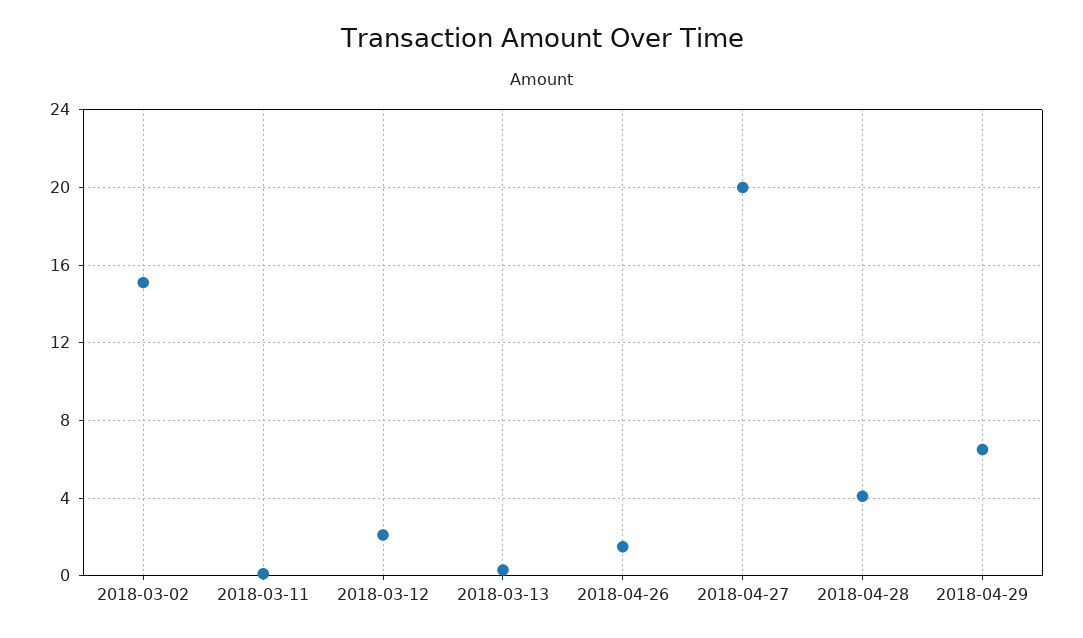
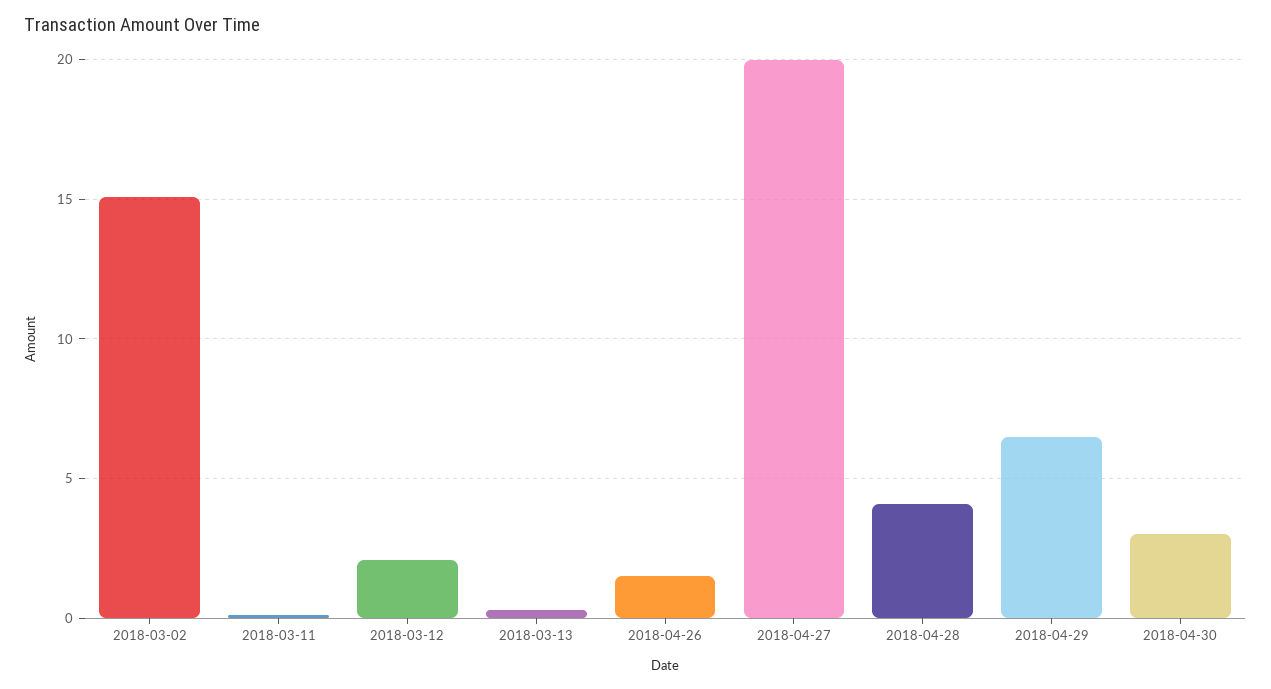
2018-04-30: none -> 3

